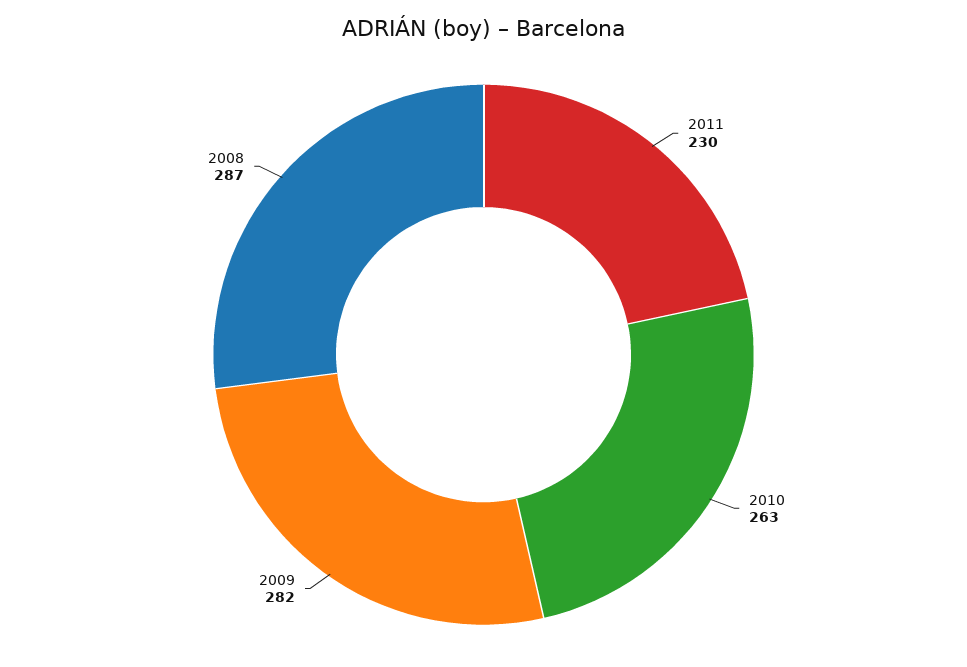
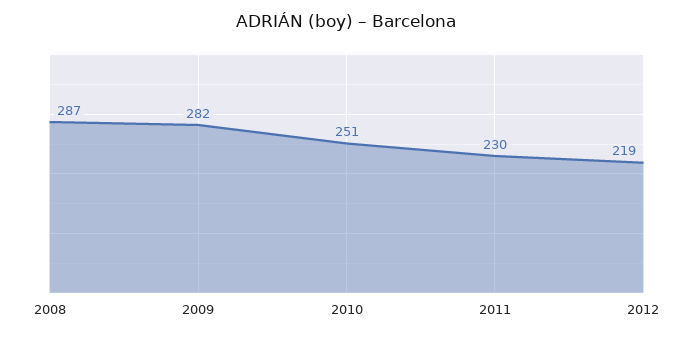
2010: 263 -> 251
2012: none -> 219

